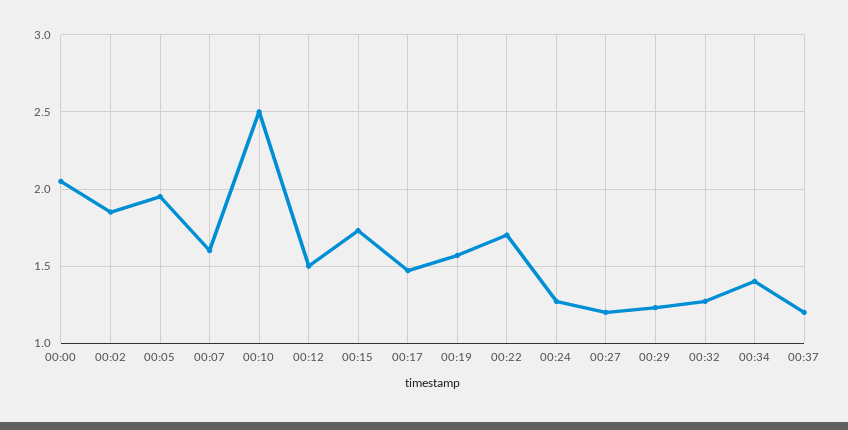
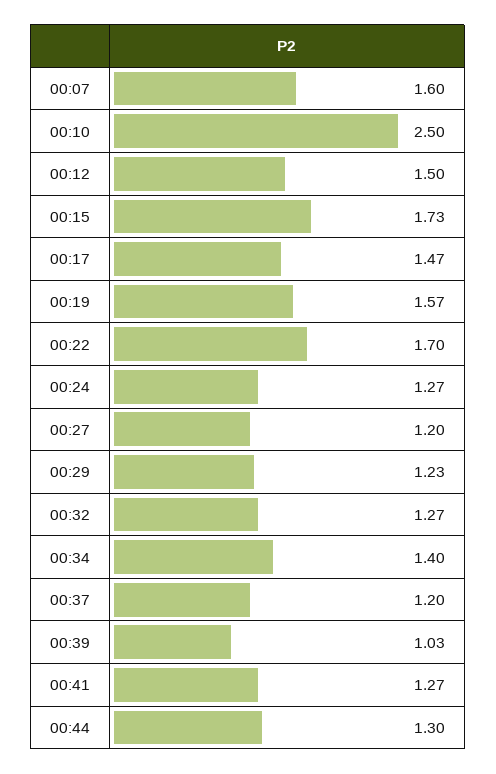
00:00: 2.05 -> none
00:02: 1.85 -> none
00:05: 1.95 -> none
00:39: none -> 1.03
00:41: none -> 1.27
00:44: none -> 1.3

